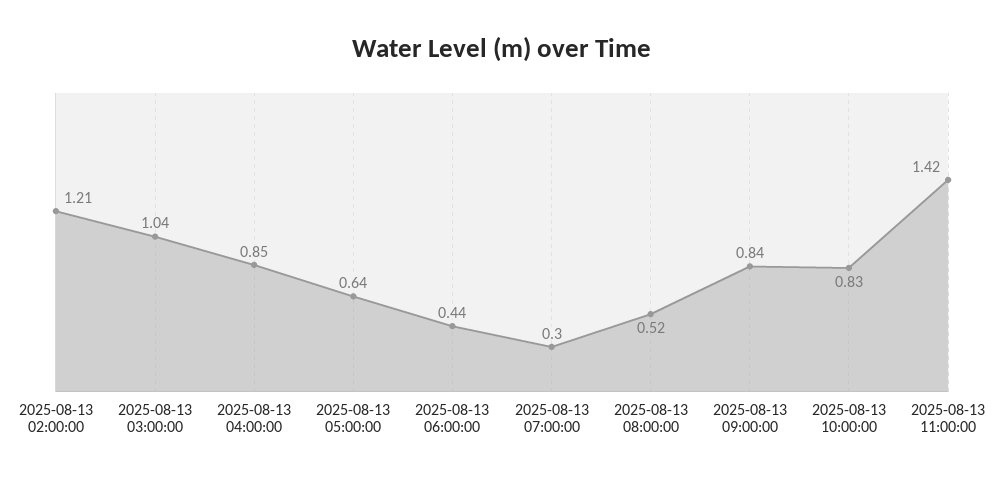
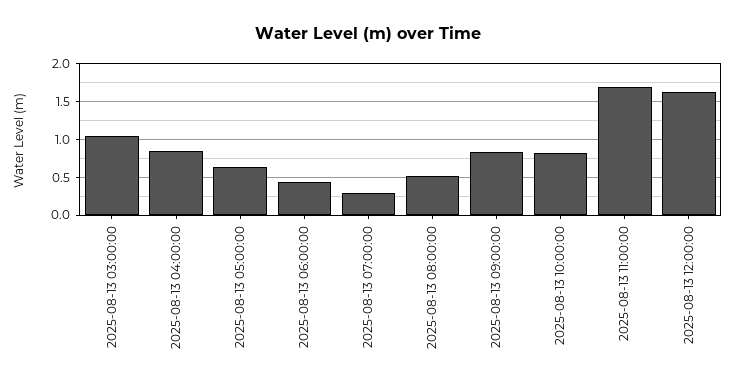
2025-08-13 02:00:00: 1.21 -> none
2025-08-13 11:00:00: 1.42 -> 1.7
2025-08-13 12:00:00: none -> 1.6

